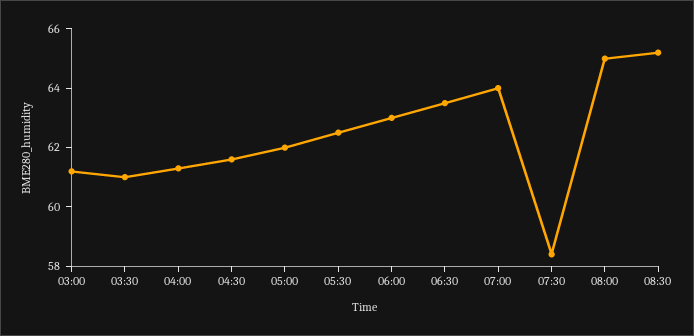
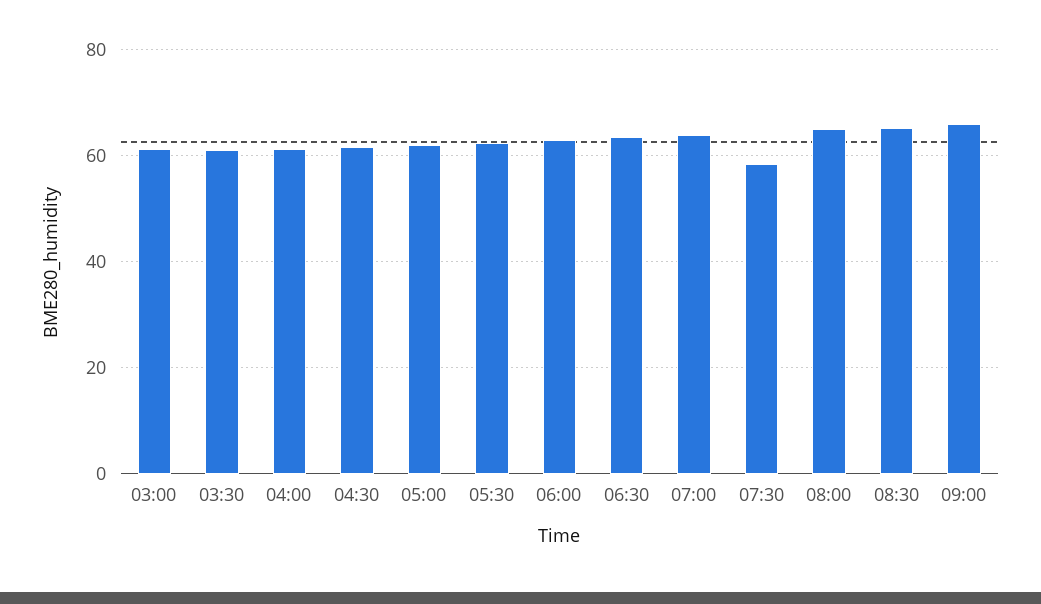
09:00: none -> 66

